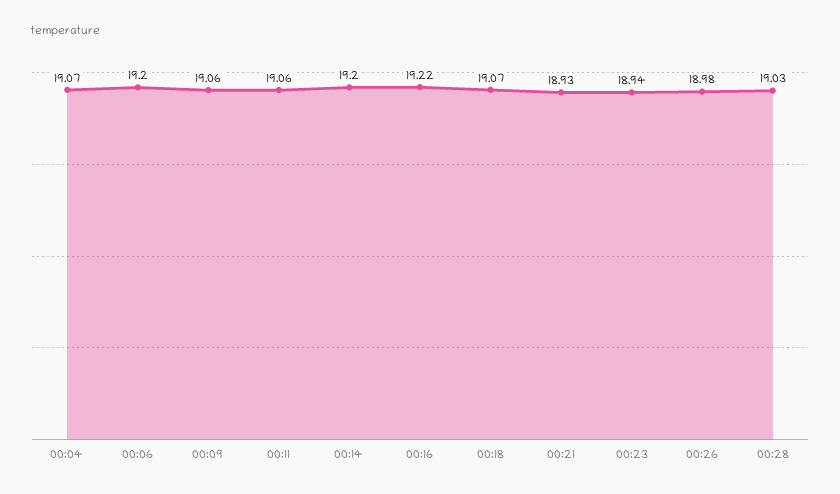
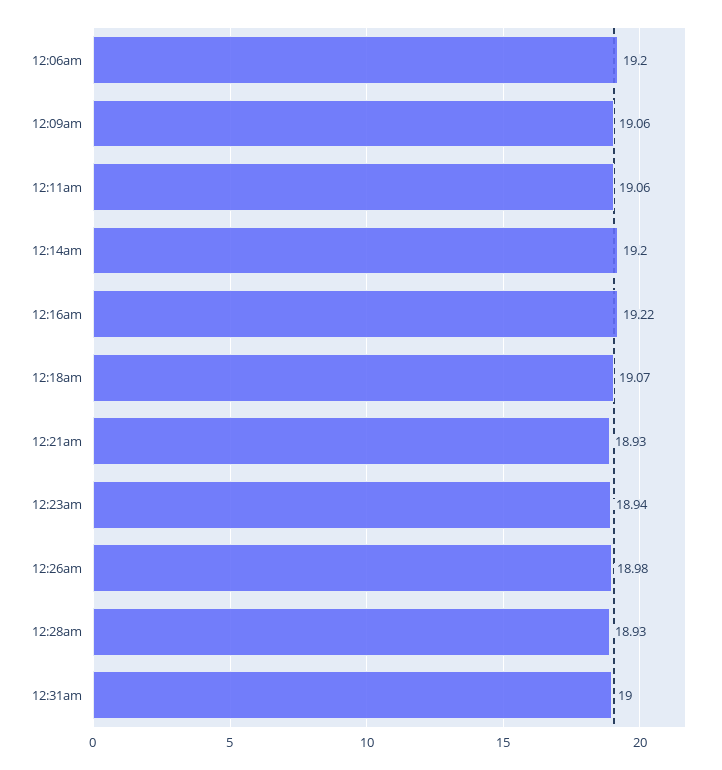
00:04: 19.07 -> none
00:28: 19.03 -> 18.93
12:31am: none -> 19

